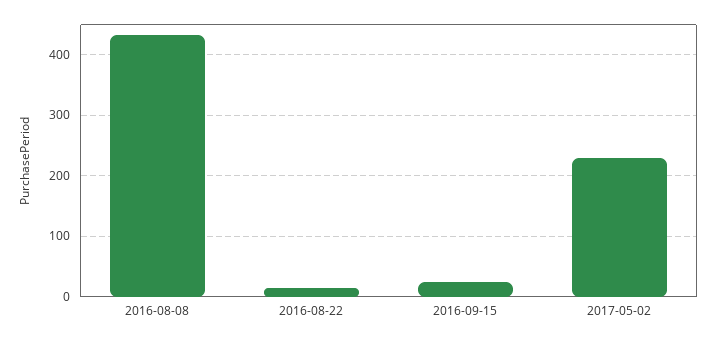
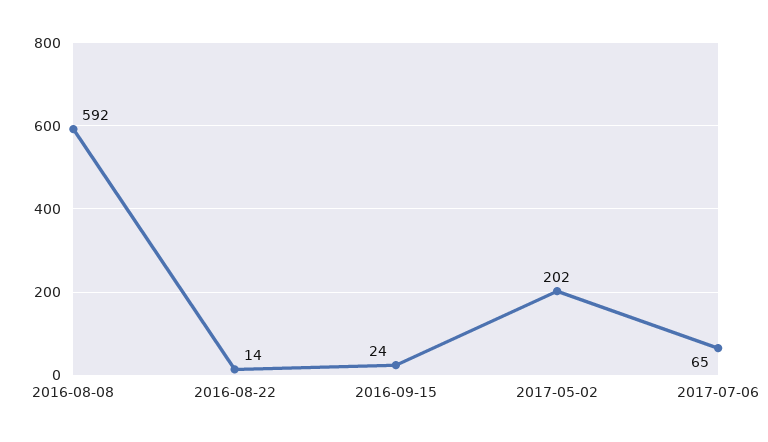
2016-08-08: 430 -> 592
2017-05-02: 230 -> 202
2017-07-06: none -> 65

